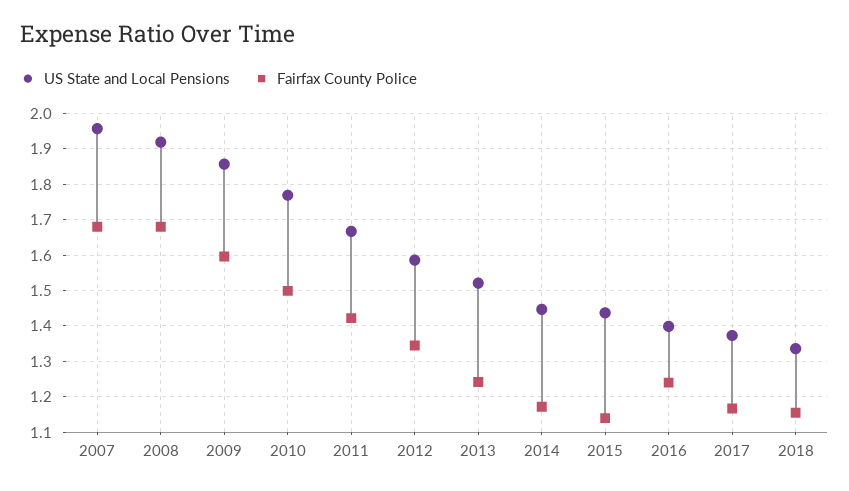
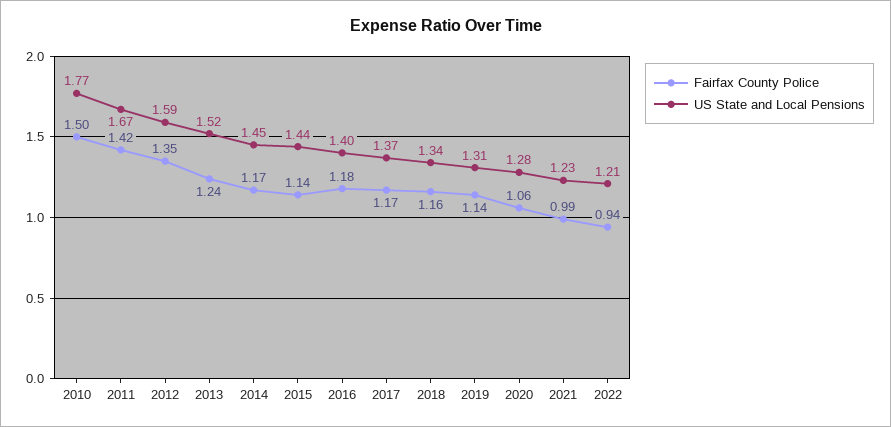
US State and Local Pensions, 2007: 1.96 -> none
Fairfax County Police, 2007: 1.68 -> none
US State and Local Pensions, 2008: 1.92 -> none
Fairfax County Police, 2008: 1.68 -> none
US State and Local Pensions, 2009: 1.86 -> none
Fairfax County Police, 2009: 1.6 -> none
Fairfax County Police, 2016: 1.24 -> 1.18
Fairfax County Police, 2019: none -> 1.14
US State and Local Pensions, 2019: none -> 1.31
Fairfax County Police, 2020: none -> 1.06
US State and Local Pensions, 2020: none -> 1.28
Fairfax County Police, 2021: none -> 0.99
US State and Local Pensions, 2021: none -> 1.23
Fairfax County Police, 2022: none -> 0.94
US State and Local Pensions, 2022: none -> 1.21

